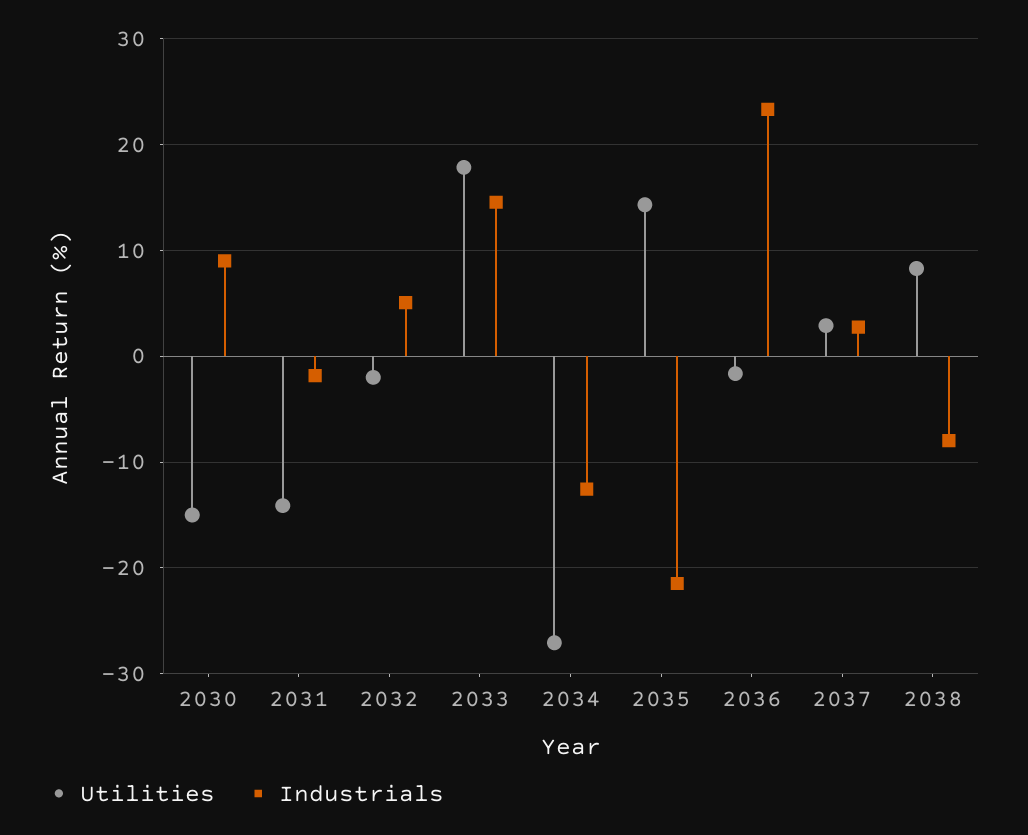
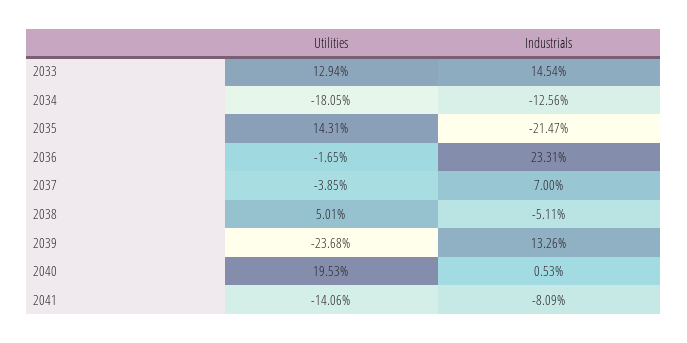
Utilities, 2030: -15 -> none
Industrials, 2030: 9 -> none
Utilities, 2031: -14 -> none
Industrials, 2031: -2 -> none
Utilities, 2032: -2 -> none
Industrials, 2032: 5 -> none
Utilities, 2033: 18 -> 12.94
Utilities, 2034: -27 -> -18.05
Utilities, 2037: 3 -> -3.85
Industrials, 2037: 3 -> 7
Utilities, 2038: 8 -> 5.01
Industrials, 2038: -8 -> -5.11
Utilities, 2039: none -> -23.68
Industrials, 2039: none -> 13.26
Utilities, 2040: none -> 19.53
Industrials, 2040: none -> 0.53
Utilities, 2041: none -> -14.06
Industrials, 2041: none -> -8.09

